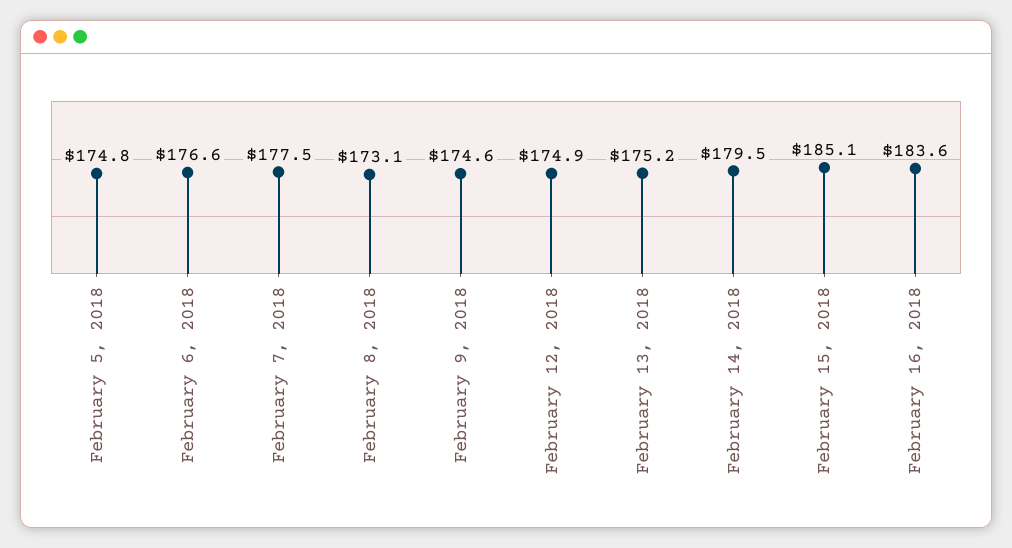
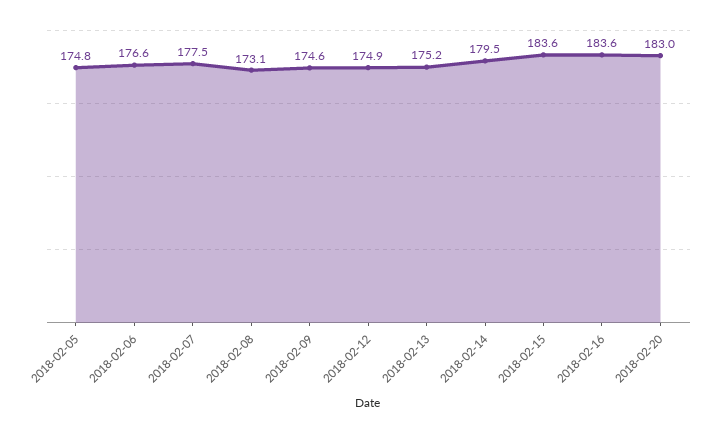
February 15, 2018: 185.1 -> 183.6
2018-02-20: none -> 183

